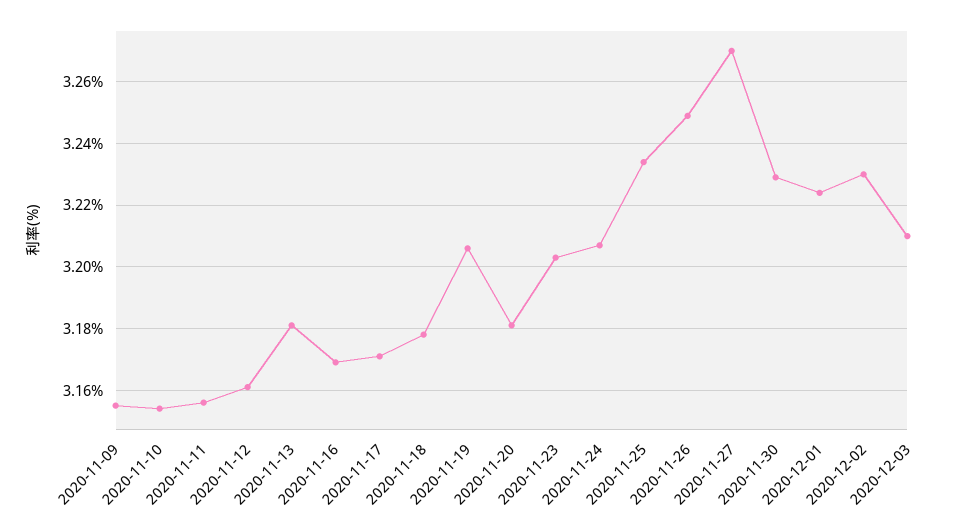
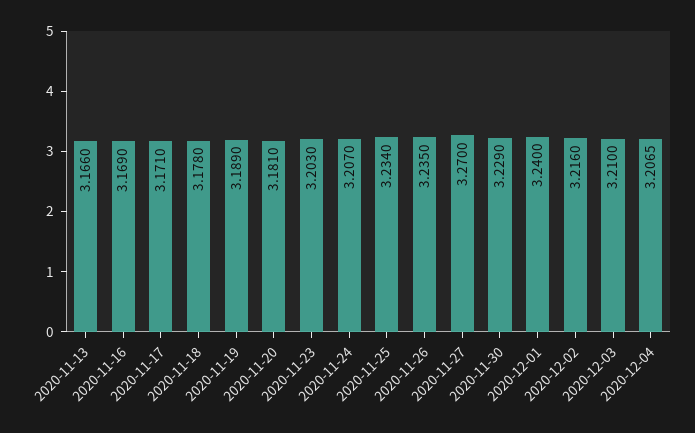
2020-11-09: 3.155 -> none
2020-11-10: 3.155 -> none
2020-11-11: 3.155 -> none
2020-11-12: 3.16 -> none
2020-11-13: 3.18 -> 3.166
2020-11-19: 3.205 -> 3.189
2020-11-26: 3.25 -> 3.235
2020-12-01: 3.225 -> 3.24
2020-12-02: 3.23 -> 3.216
2020-12-04: none -> 3.2065

